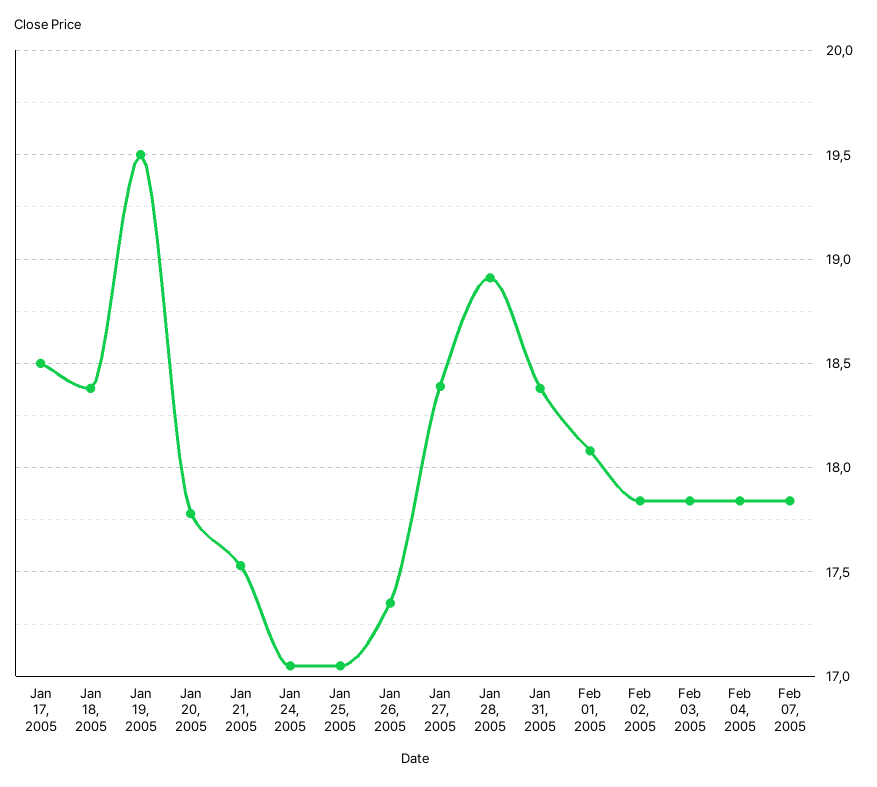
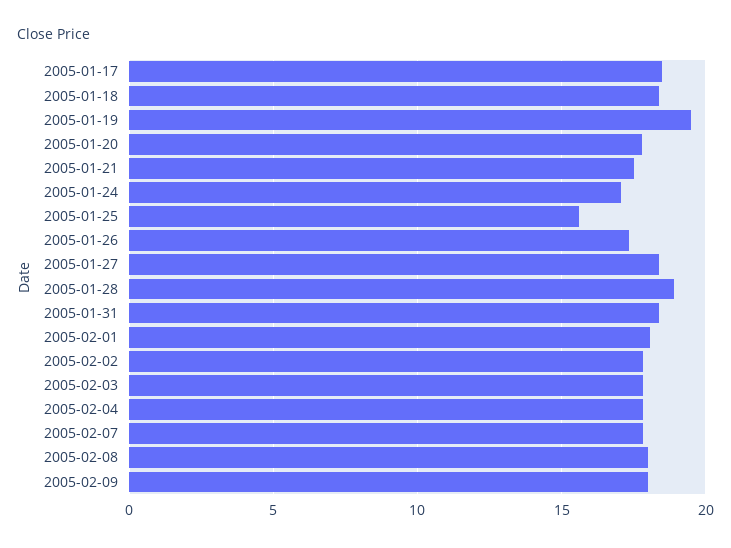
Jan 25, 2005: 17.05 -> 15.5
2005-02-08: none -> 18
2005-02-09: none -> 18

